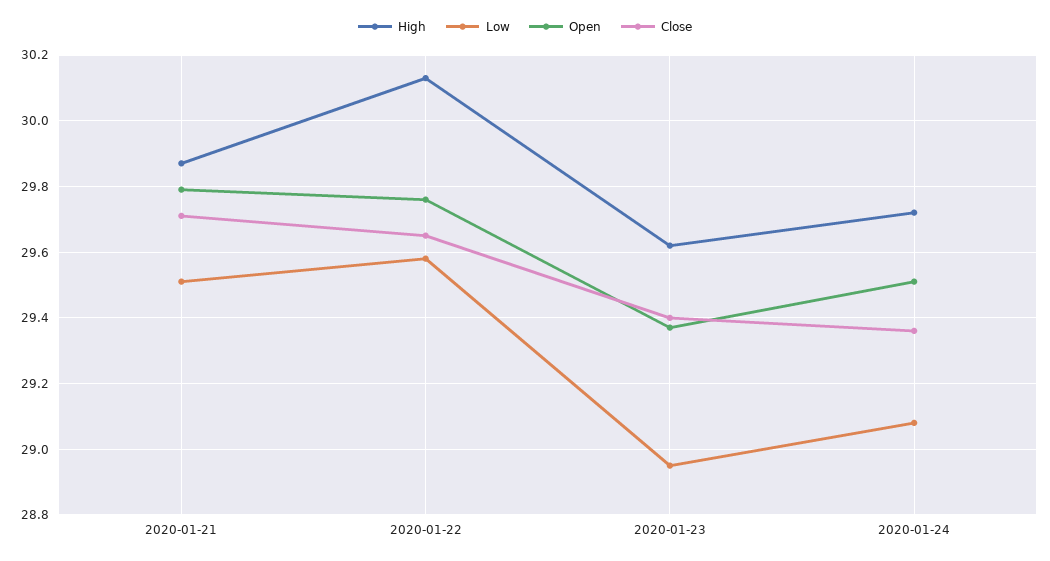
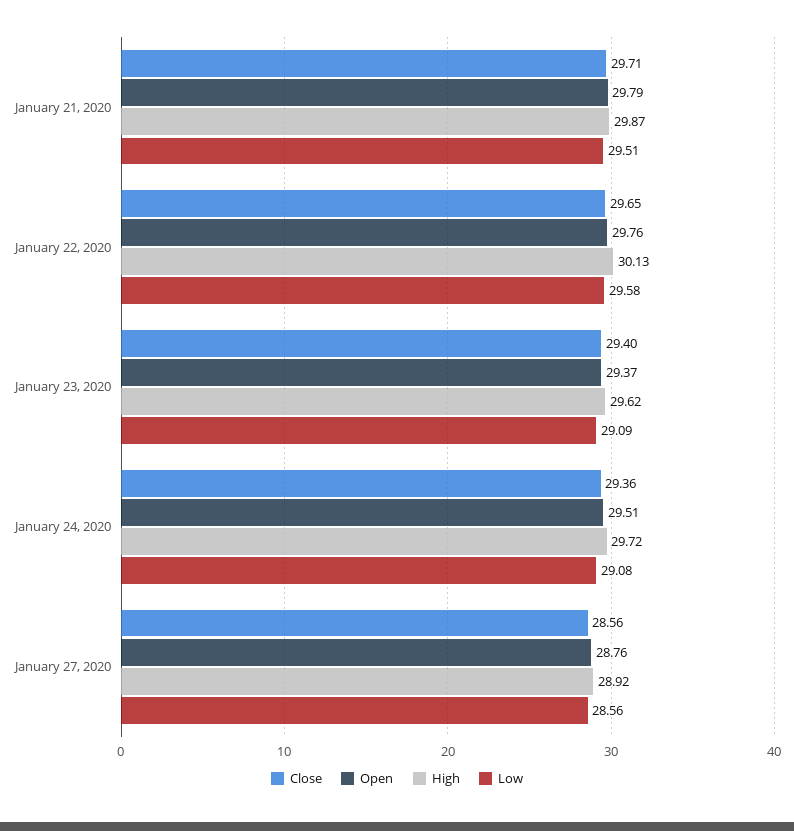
Low, 2020-01-23: 28.95 -> 29.09
Close, January 27, 2020: none -> 28.56
Open, January 27, 2020: none -> 28.76
High, January 27, 2020: none -> 28.92
Low, January 27, 2020: none -> 28.56

